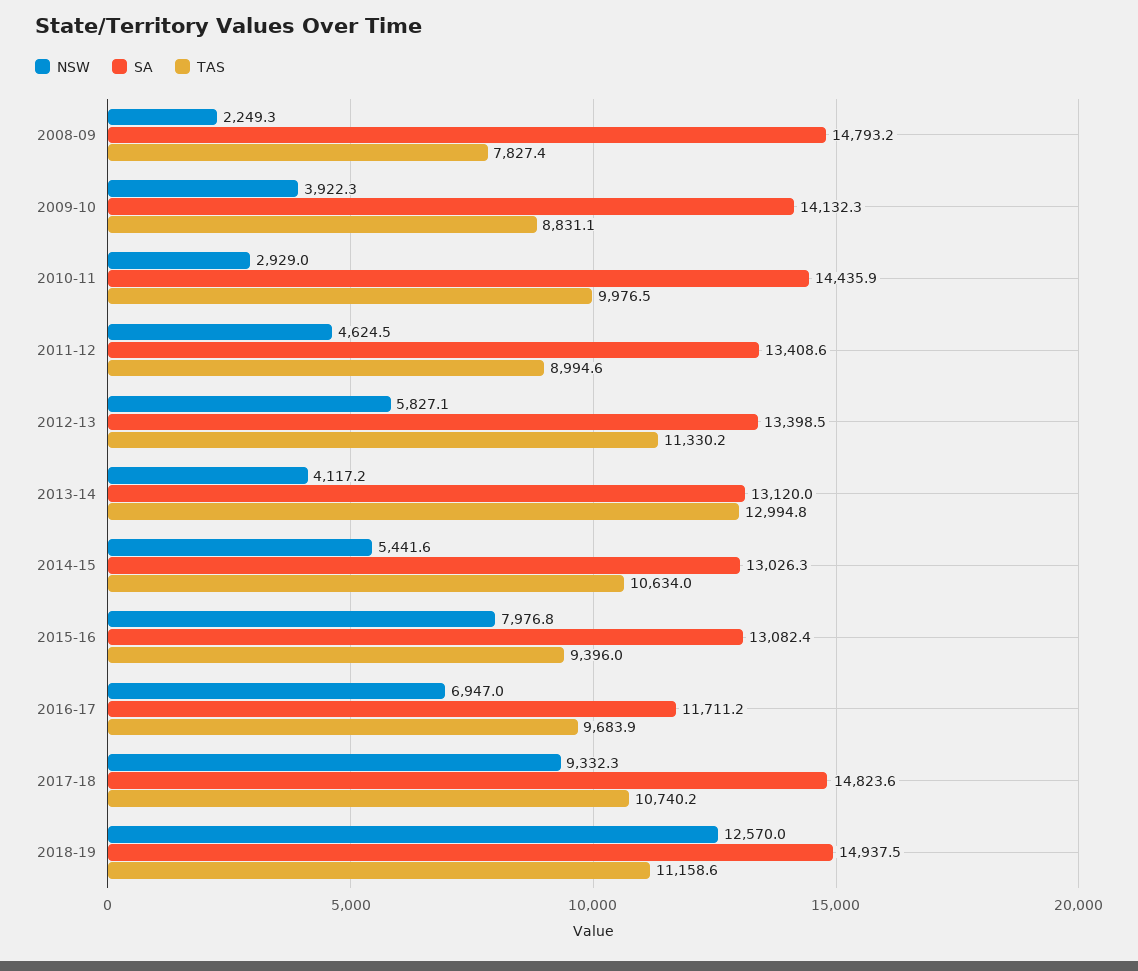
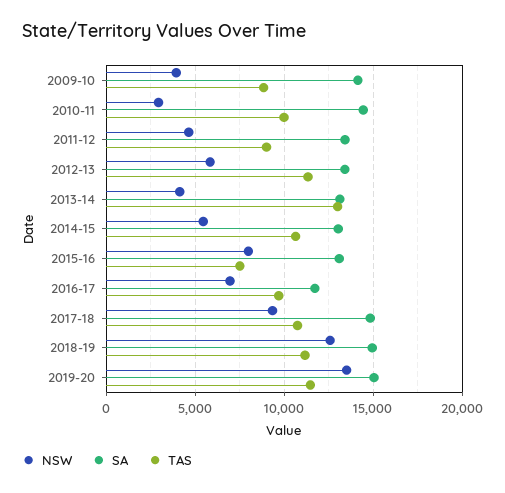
NSW, 2008-09: 2249.3 -> none
SA, 2008-09: 14793.2 -> none
TAS, 2008-09: 7827.4 -> none
TAS, 2015-16: 9396 -> 7500
NSW, 2019-20: none -> 13500
SA, 2019-20: none -> 15000
TAS, 2019-20: none -> 11500

